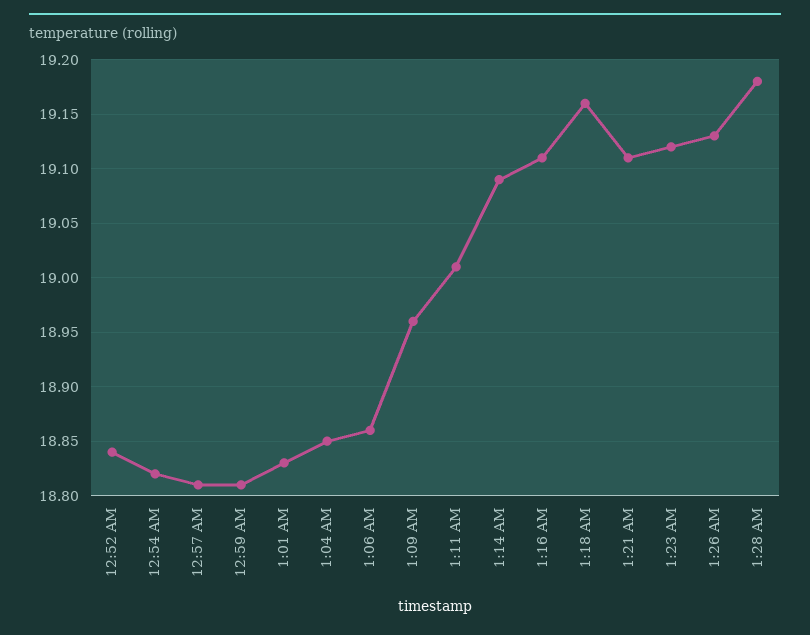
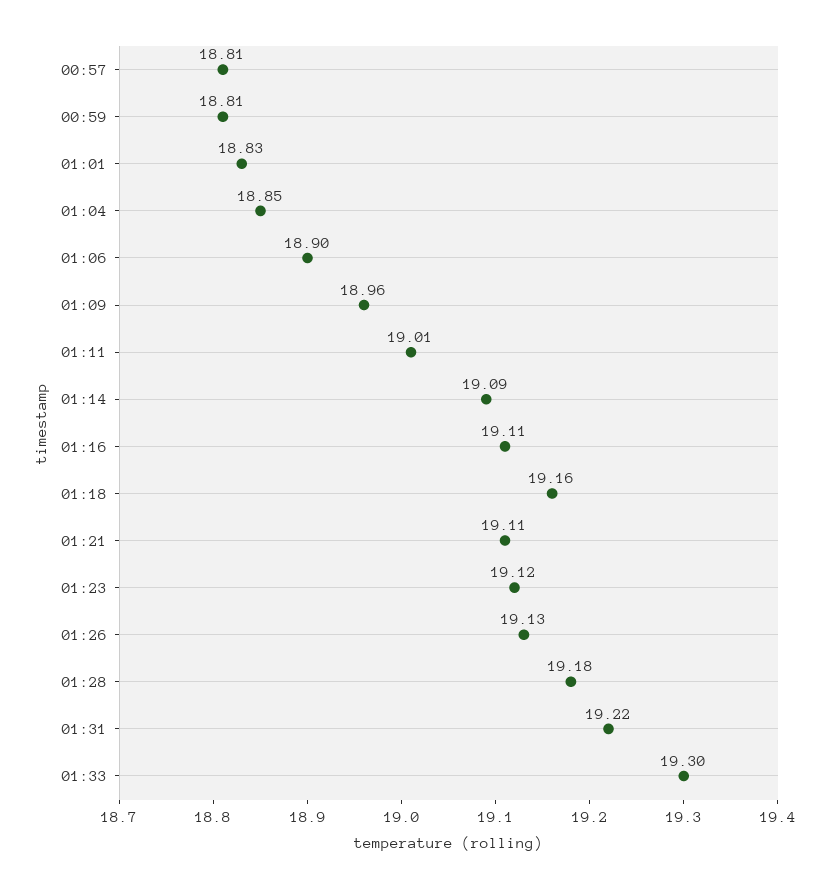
12:52 AM: 18.84 -> none
12:54 AM: 18.82 -> none
1:06 AM: 18.86 -> 18.9
01:31: none -> 19.22
01:33: none -> 19.3

